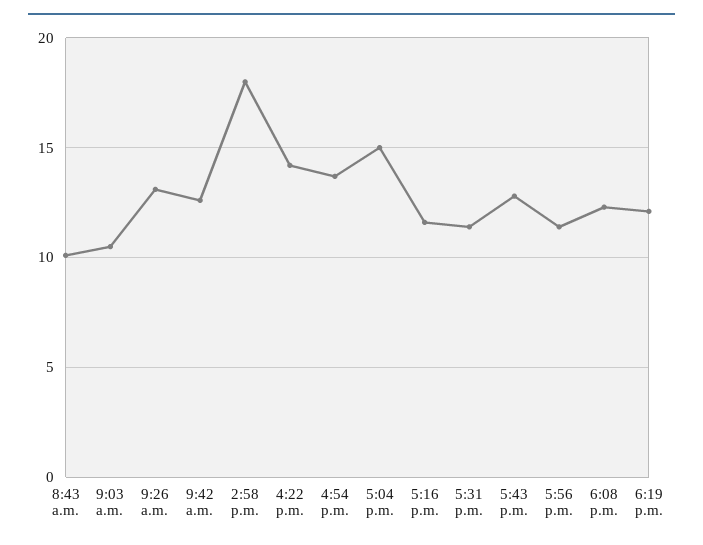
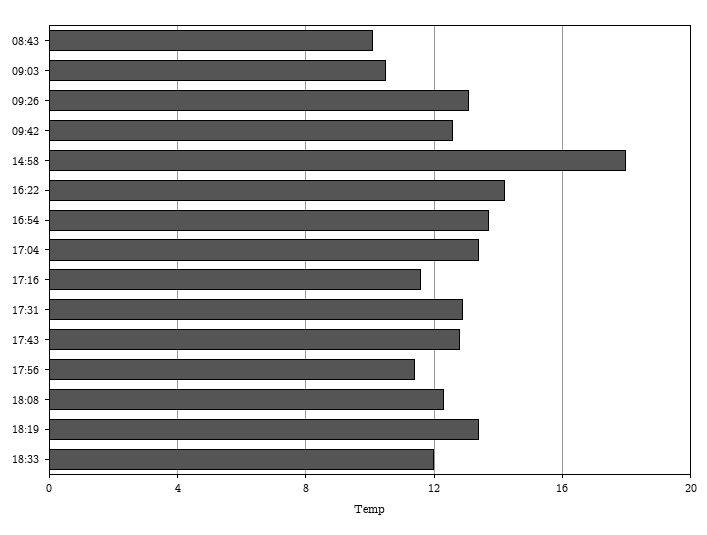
5:04 p.m.: 15 -> 13.5
5:31 p.m.: 11.5 -> 13
6:19 p.m.: 12 -> 13.5
18:33: none -> 12

